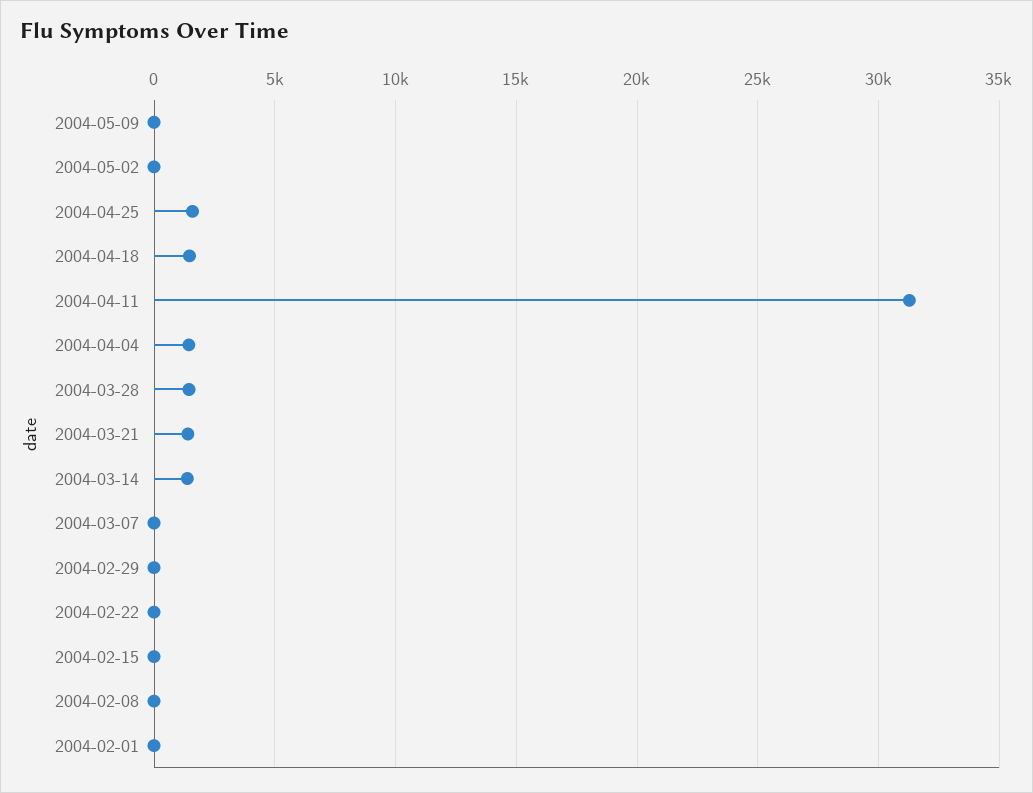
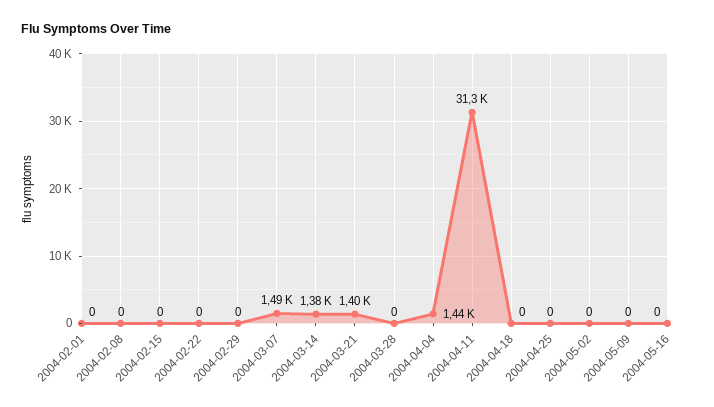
2004-04-25: 1500 -> 0
2004-04-18: 1500 -> 0
2004-03-28: 1500 -> 0
2004-03-07: 0 -> 1490
2004-05-16: none -> 0

